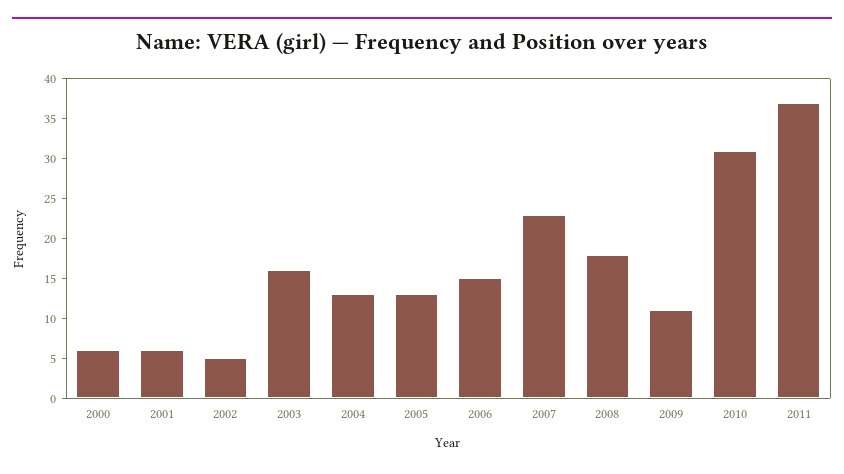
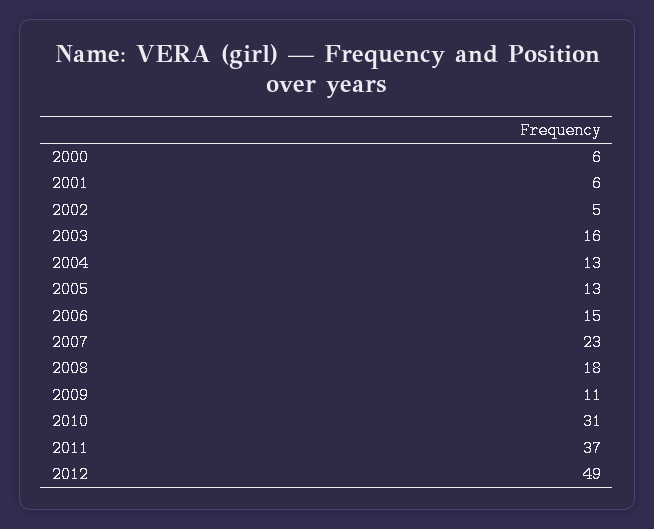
2012: none -> 49

